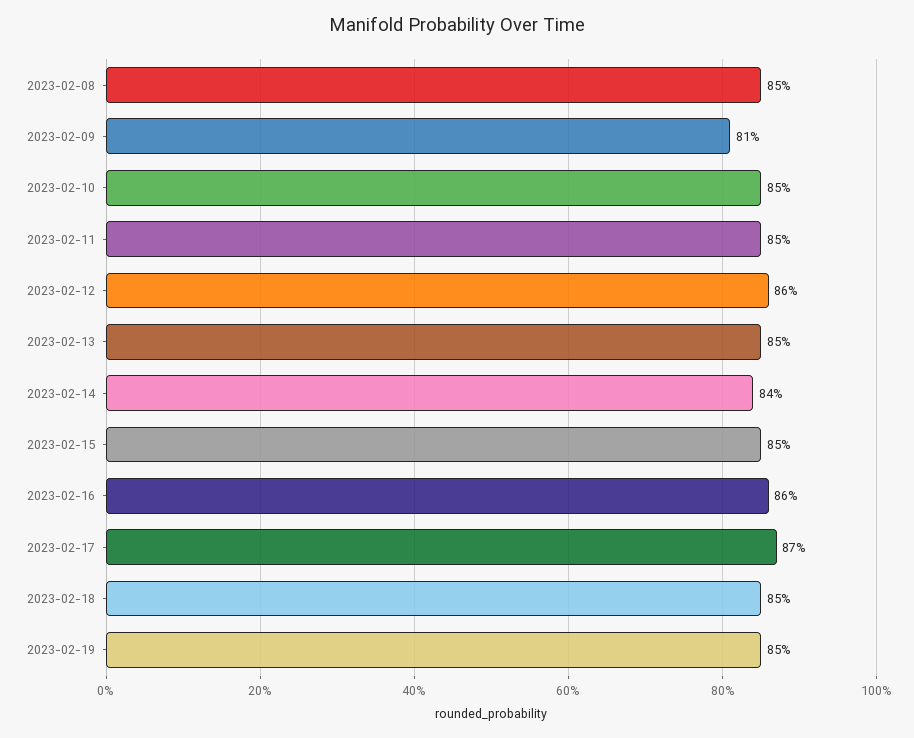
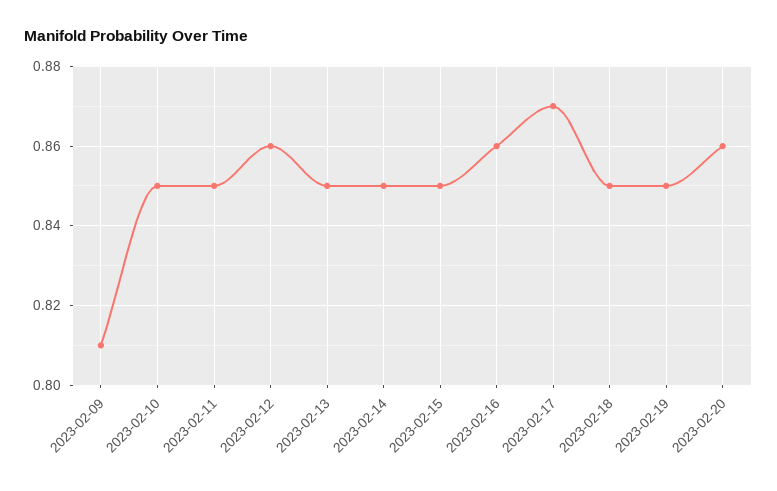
2023-02-08: 0.85 -> none
2023-02-14: 0.84 -> 0.85
2023-02-20: none -> 0.86

